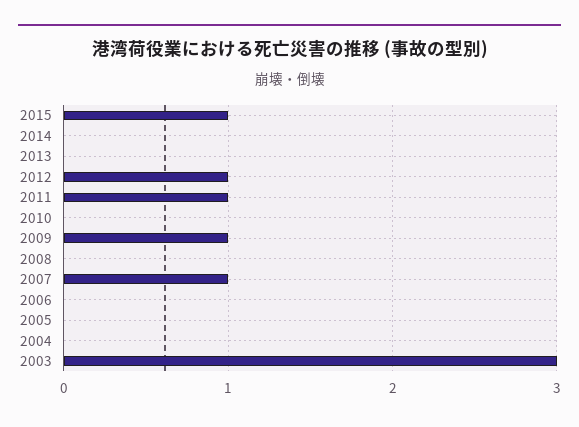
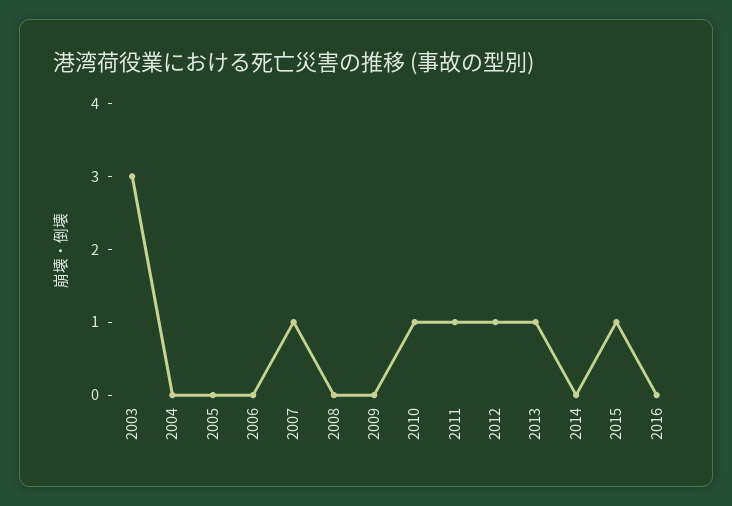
2013: 0 -> 1
2010: 0 -> 1
2009: 1 -> 0
2016: none -> 0

